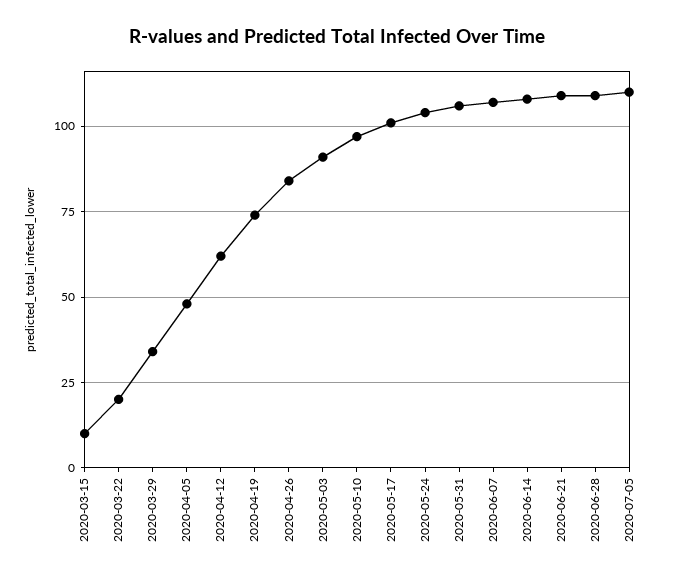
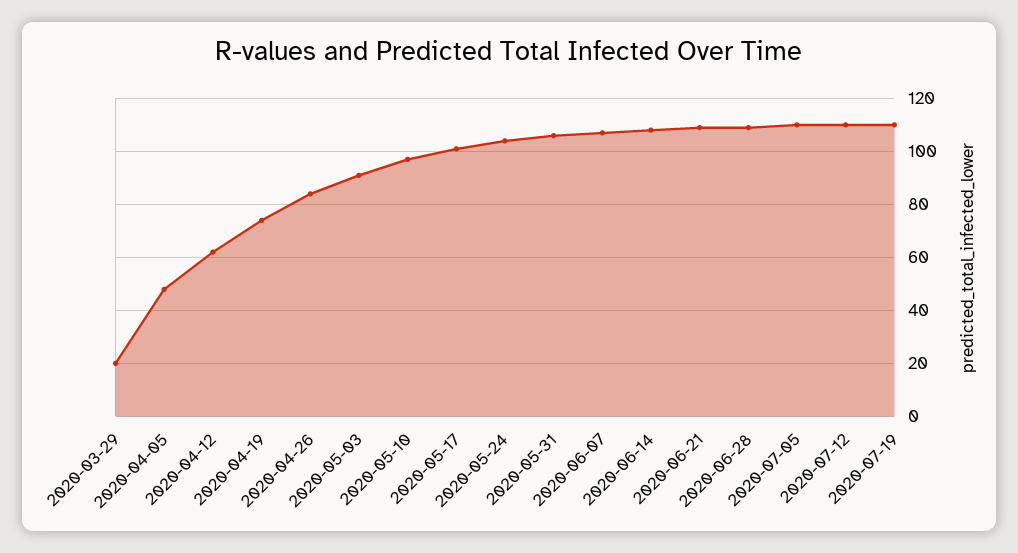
2020-03-15: 10 -> none
2020-03-22: 20 -> none
2020-03-29: 35 -> 20
2020-07-12: none -> 110
2020-07-19: none -> 110

